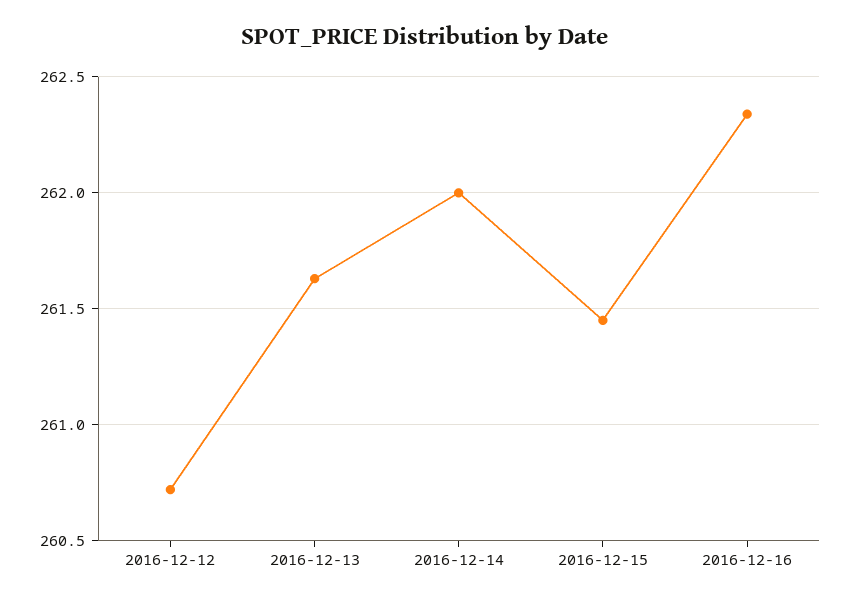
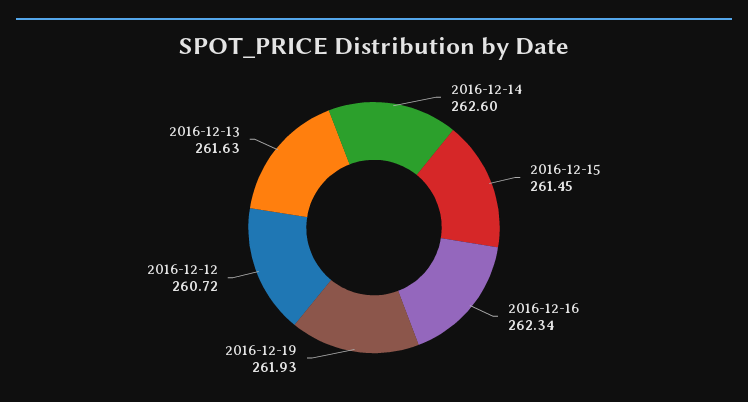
2016-12-14: 262 -> 262.6
2016-12-19: none -> 261.93

